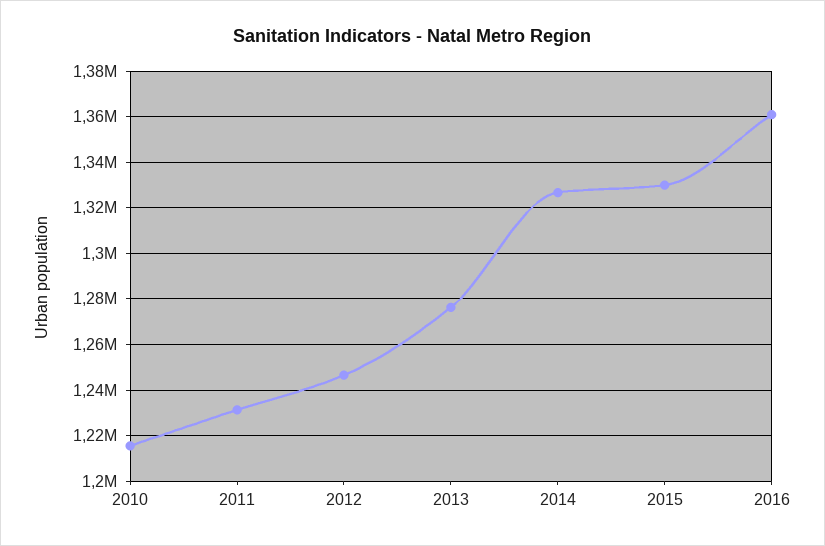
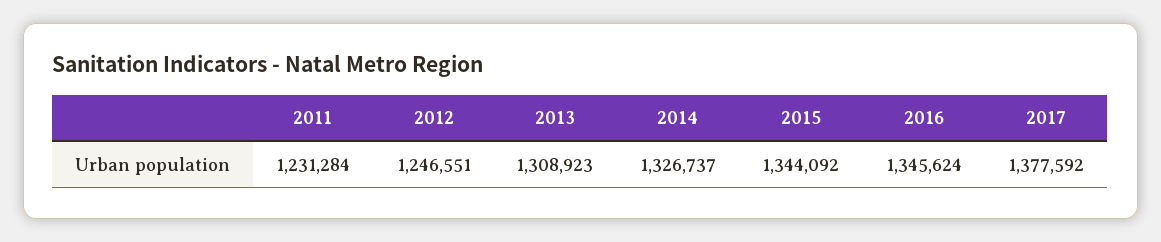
2010: 1215000 -> none
2013: 1275000 -> 1308923
2015: 1330000 -> 1344092
2016: 1360000 -> 1345624
2017: none -> 1377592

